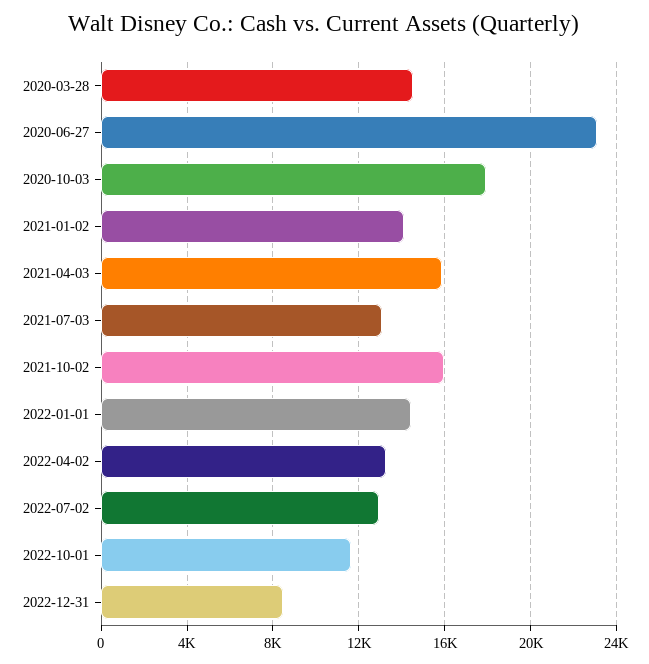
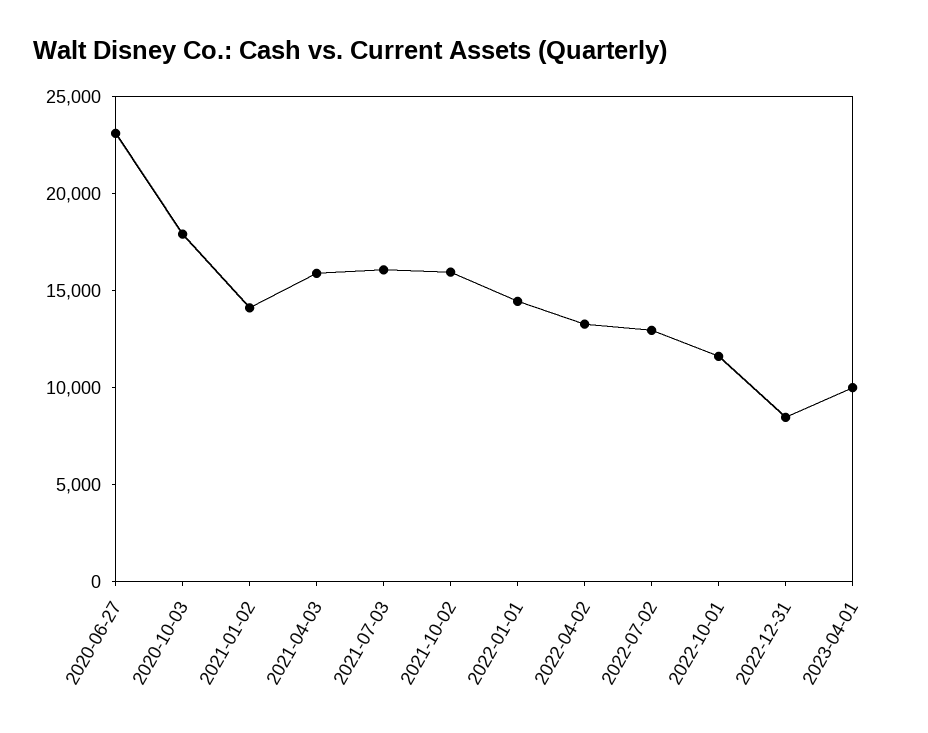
2020-03-28: 14500 -> none
2021-07-03: 13000 -> 16000
2023-04-01: none -> 10000

